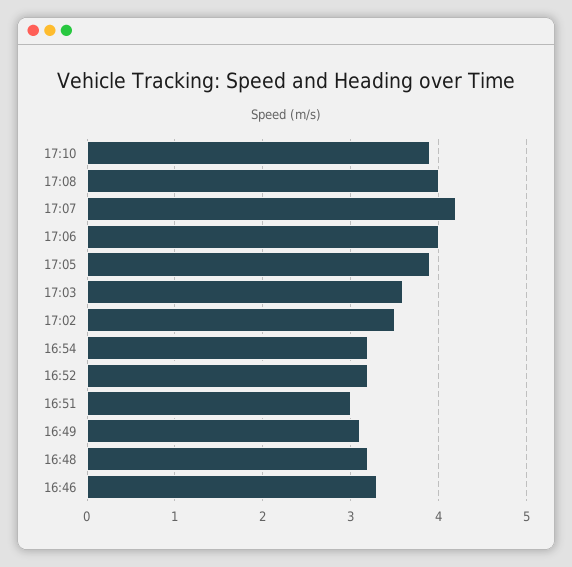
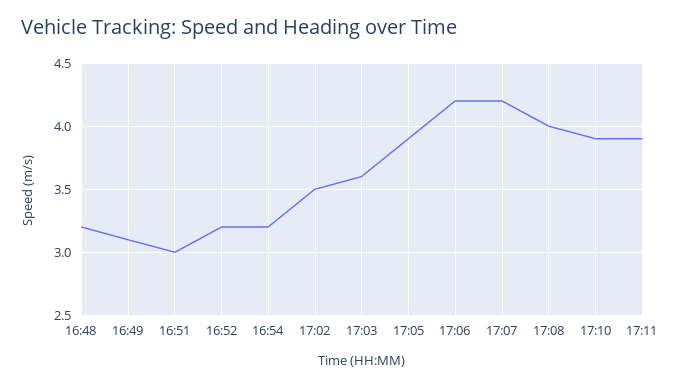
17:06: 4 -> 4.2
16:46: 3.3 -> none
17:11: none -> 3.9

